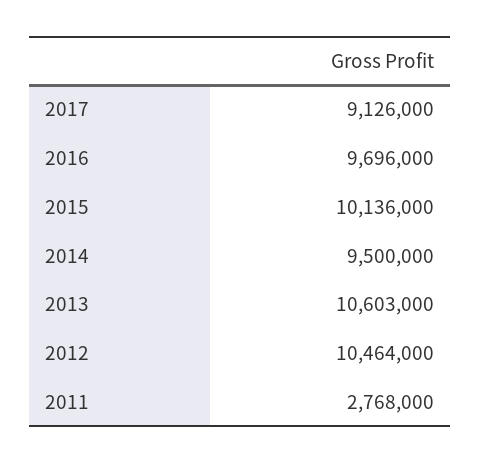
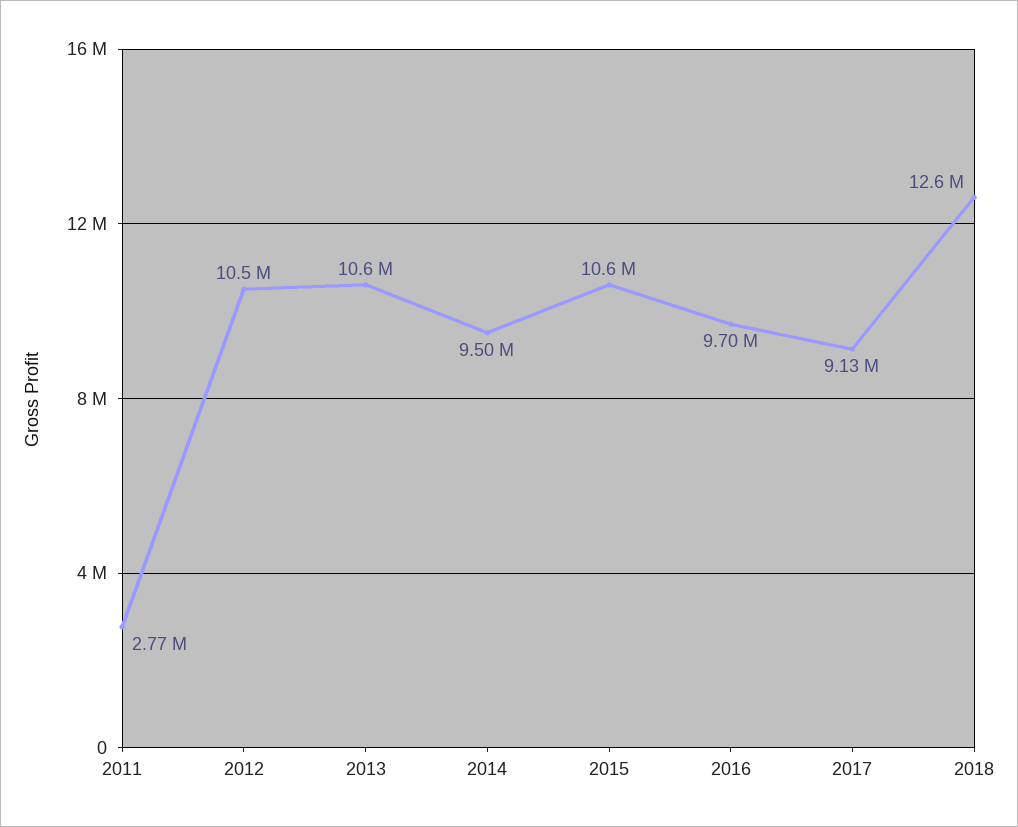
2015: 10136000 -> 10600000
2018: none -> 12600000

